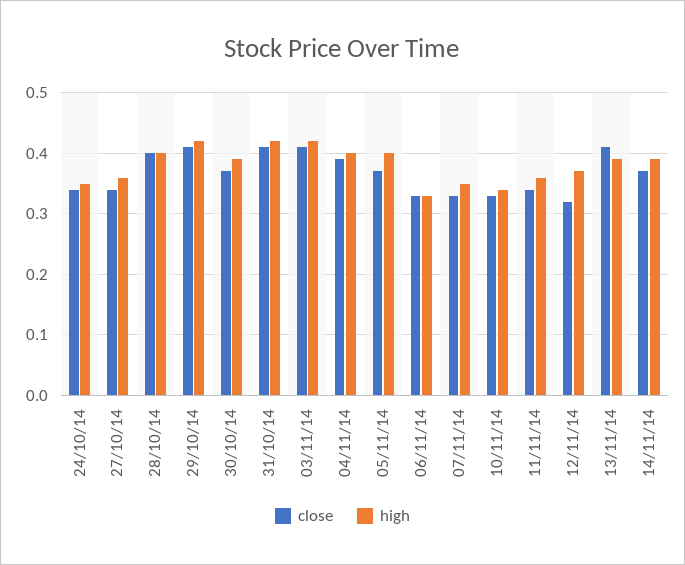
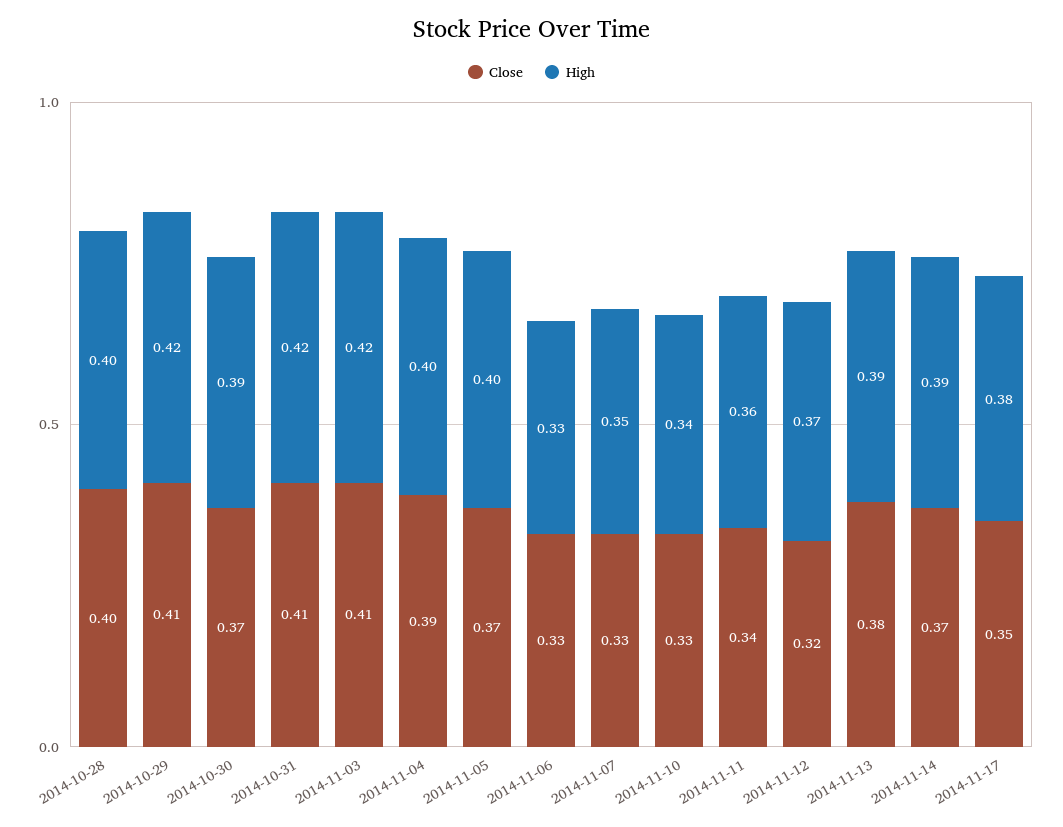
close, 24/10/14: 0.34 -> none
high, 24/10/14: 0.35 -> none
close, 27/10/14: 0.34 -> none
high, 27/10/14: 0.36 -> none
close, 13/11/14: 0.41 -> 0.38
close, 2014-11-17: none -> 0.35
high, 2014-11-17: none -> 0.38

